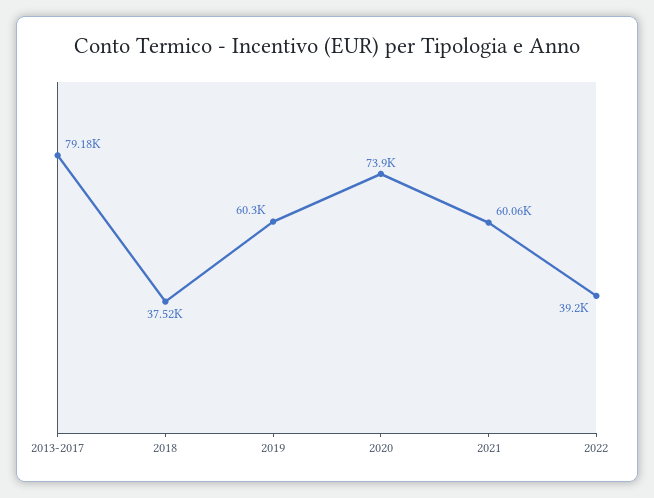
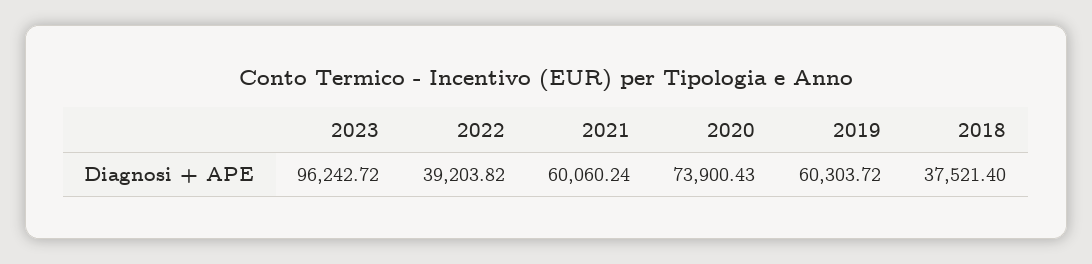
2013-2017: 79180 -> none
2023: none -> 96242.72

